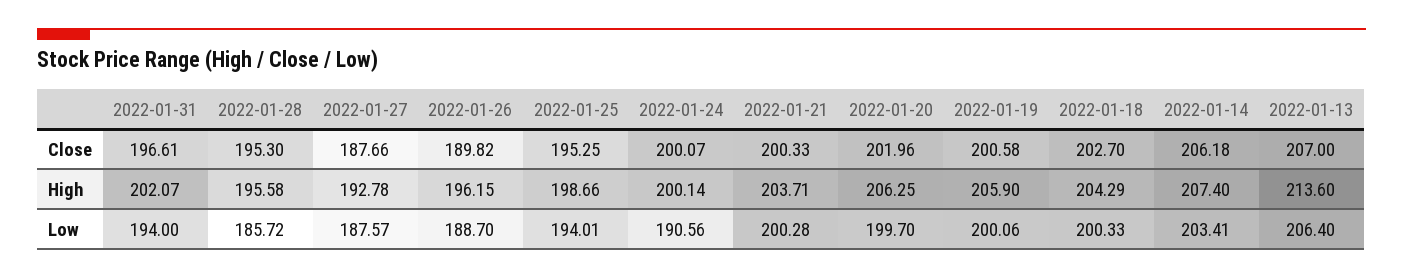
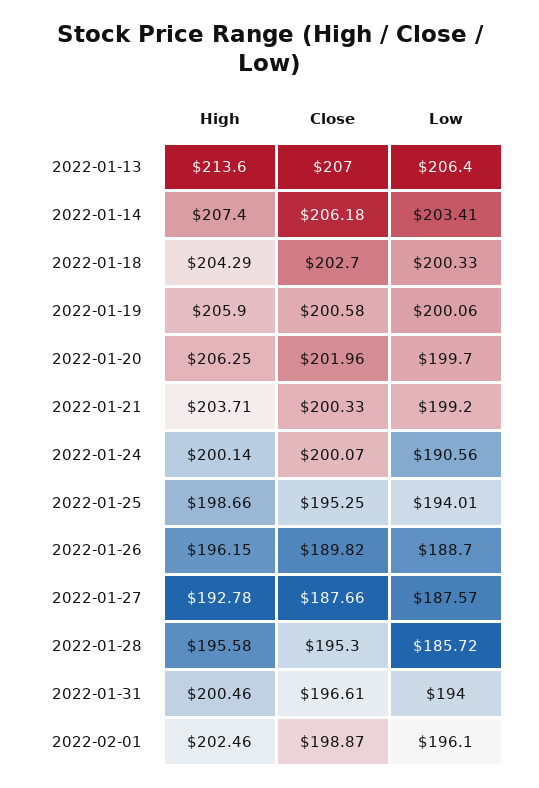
2022-01-31, High: 202.07 -> 200.46
2022-01-21, Low: 200.28 -> 199.2
2022-02-01, High: none -> 202.46
2022-02-01, Close: none -> 198.87
2022-02-01, Low: none -> 196.1

